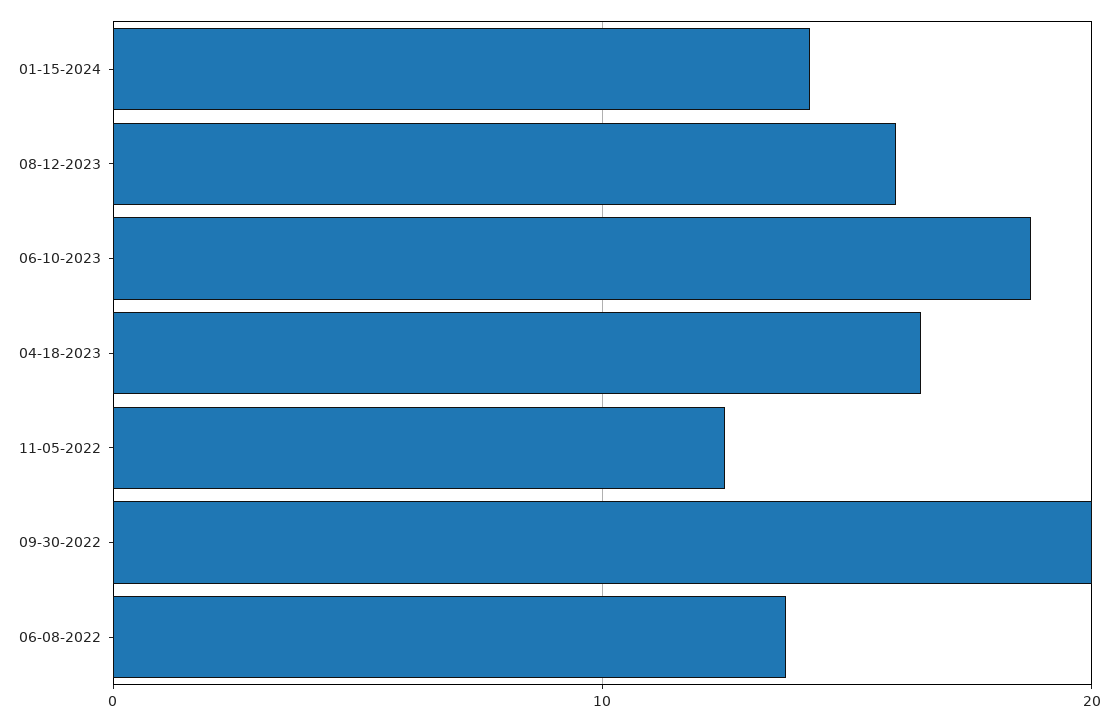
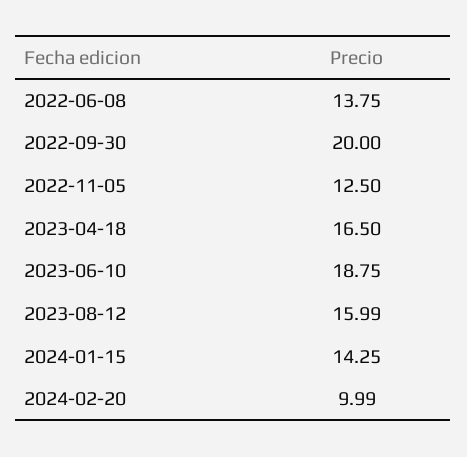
2024-02-20: none -> 9.99

